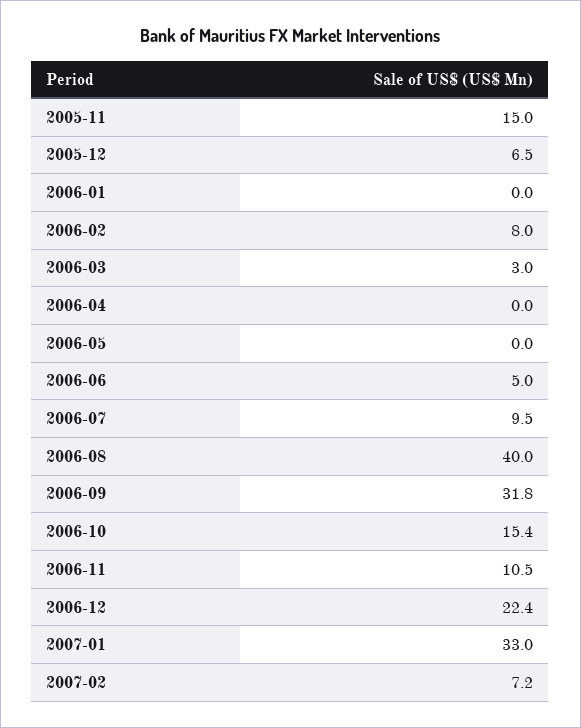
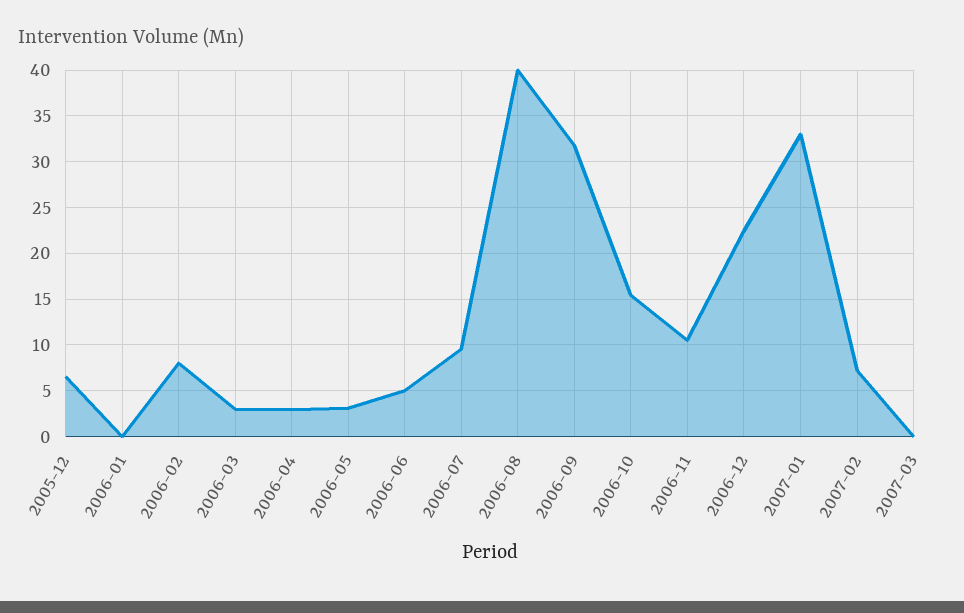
2005-11: 15 -> none
2006-04: 0 -> 3
2006-05: 0 -> 3
2007-03: none -> 0

